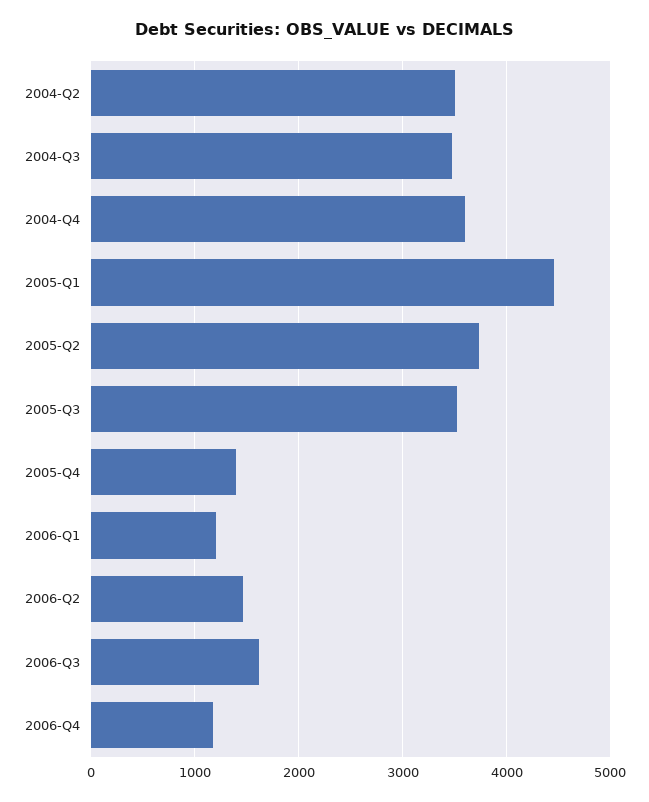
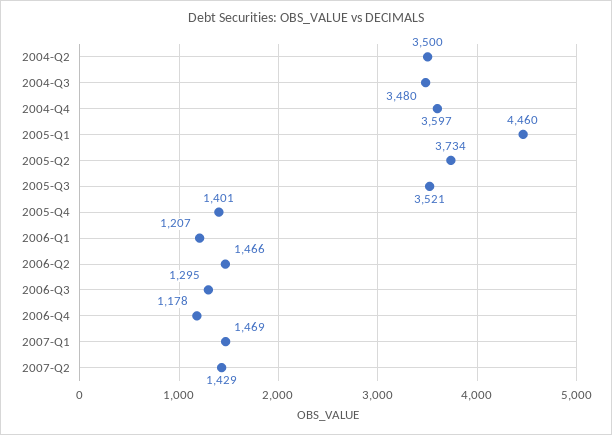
2006-Q3: 1600 -> 1295
2007-Q1: none -> 1469
2007-Q2: none -> 1429

